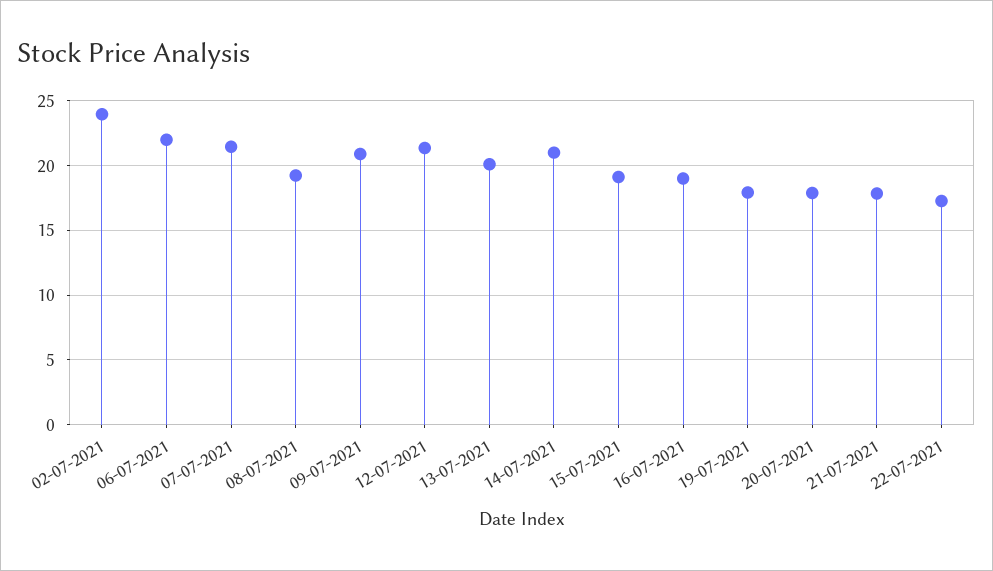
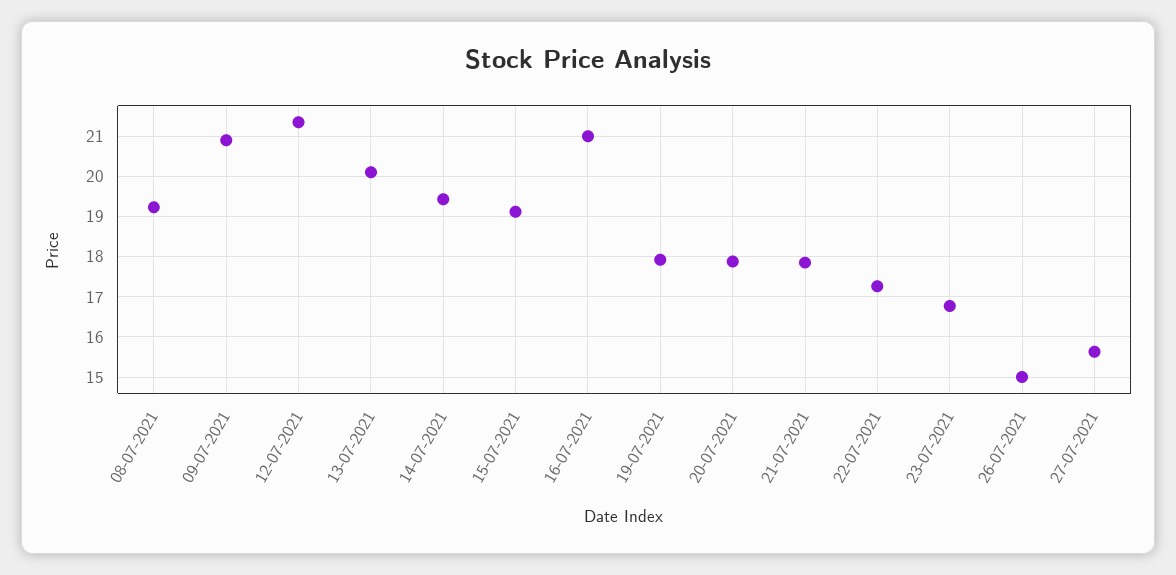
02-07-2021: 24 -> none
06-07-2021: 22 -> none
07-07-2021: 21.5 -> none
14-07-2021: 21 -> 19.4
16-07-2021: 19 -> 21
23-07-2021: none -> 16.8
26-07-2021: none -> 15
27-07-2021: none -> 15.6

